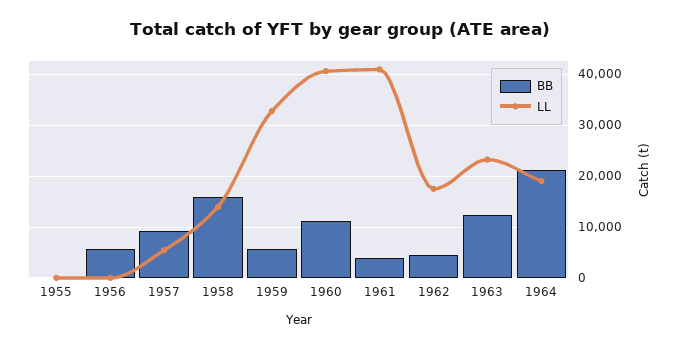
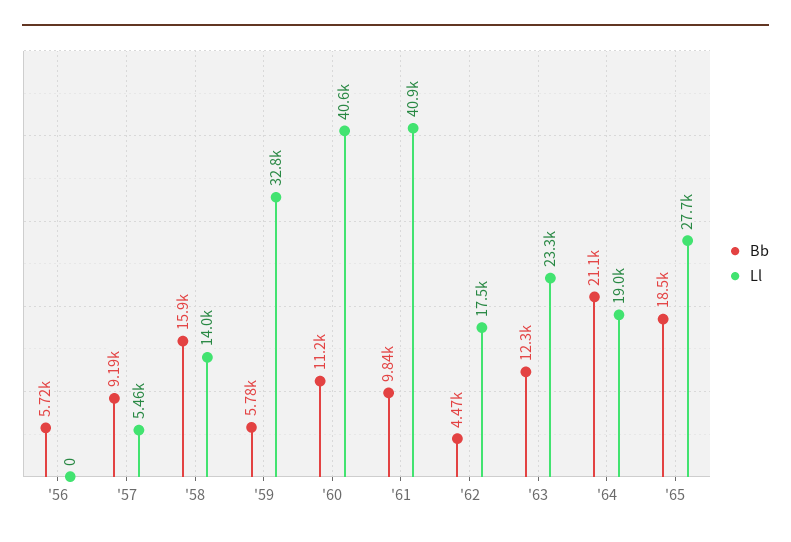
BB, 1955: 0 -> none
LL, 1955: 0 -> none
BB, 1961: 4000 -> 9840
BB, '65: none -> 18500
LL, '65: none -> 27700

